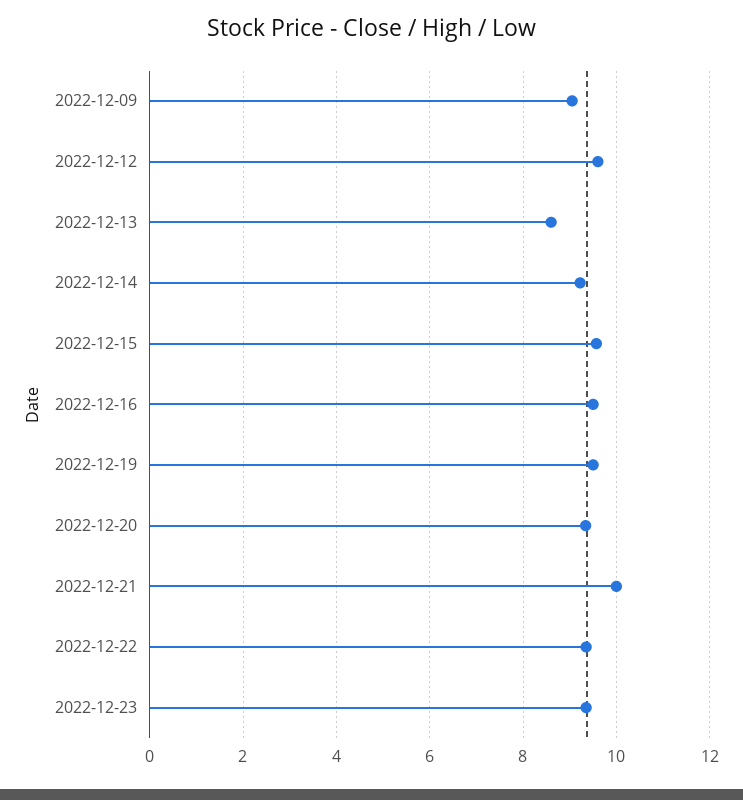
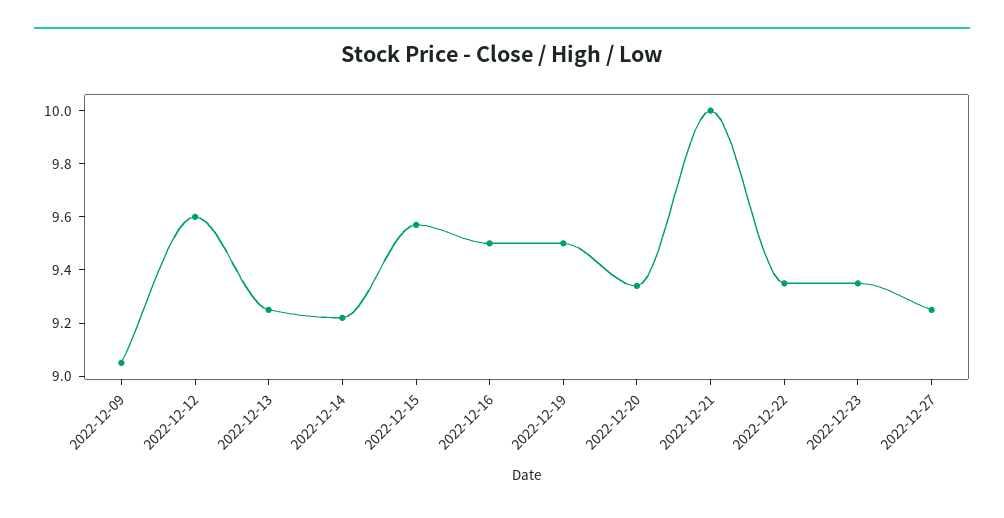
2022-12-13: 8.6 -> 9.25
2022-12-27: none -> 9.25

